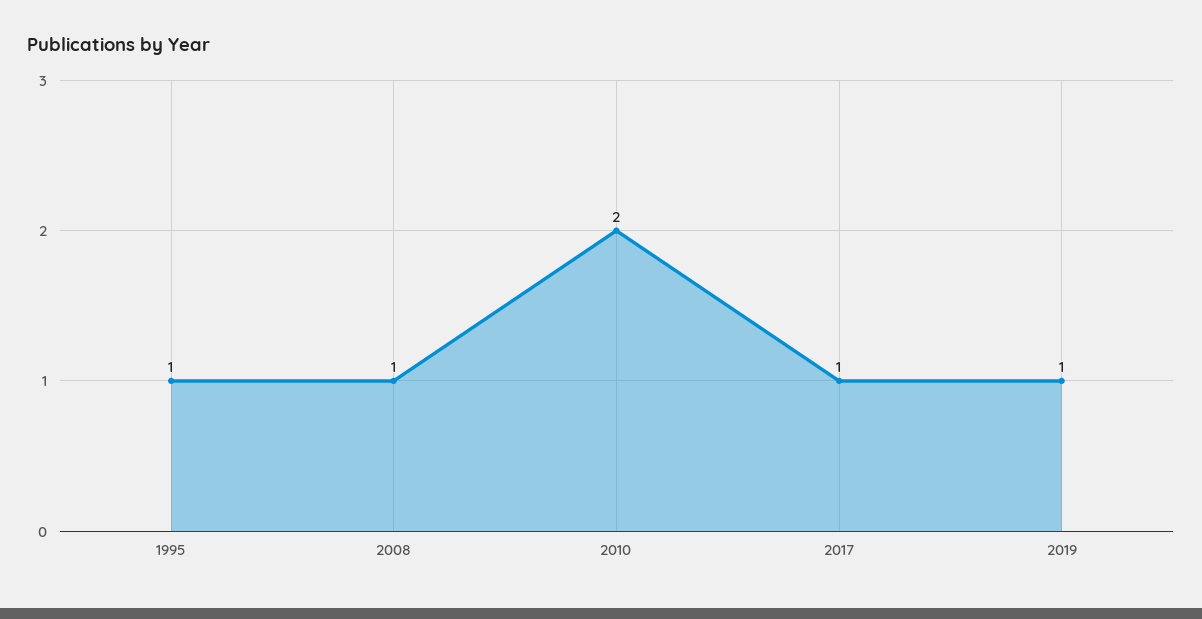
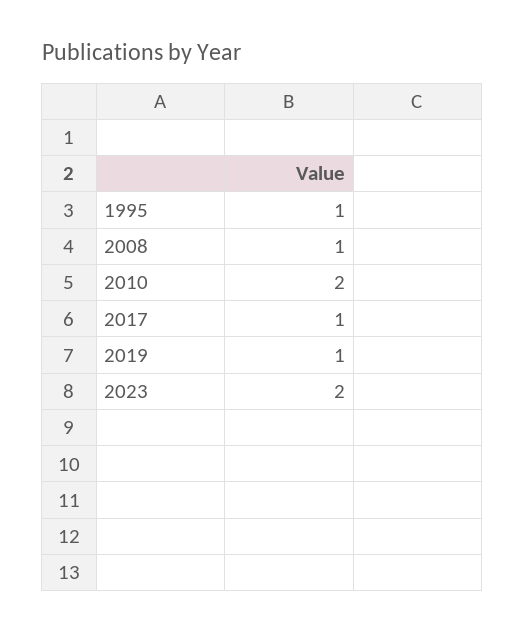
2023: none -> 2

